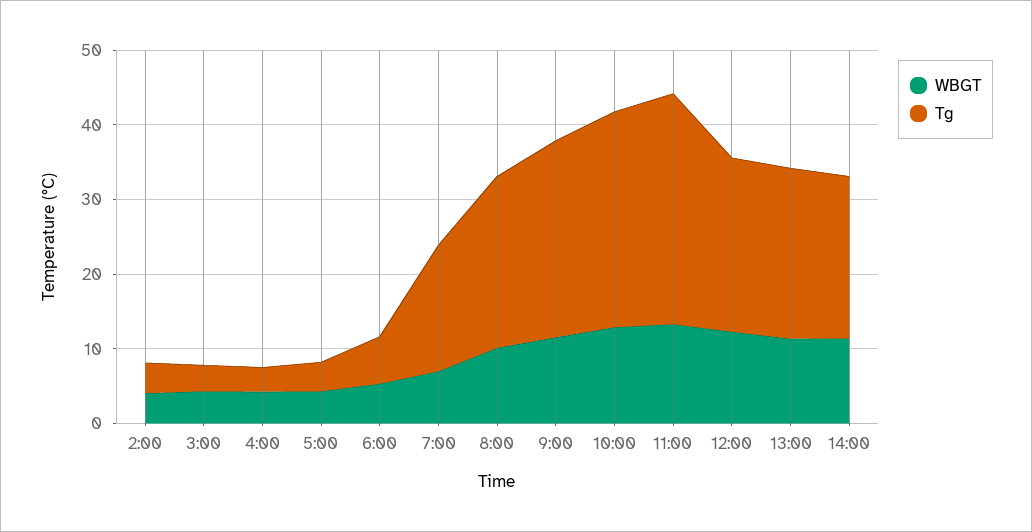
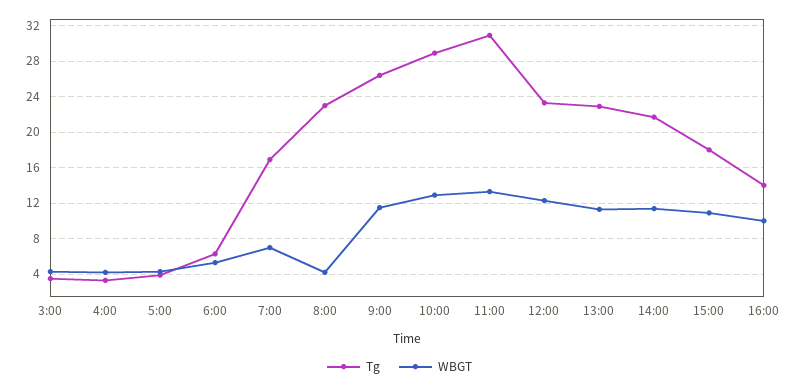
WBGT, 2:00: 4 -> none
Tg, 2:00: 4 -> none
WBGT, 8:00: 10 -> 4
Tg, 15:00: none -> 18
WBGT, 15:00: none -> 11
Tg, 16:00: none -> 14
WBGT, 16:00: none -> 10

